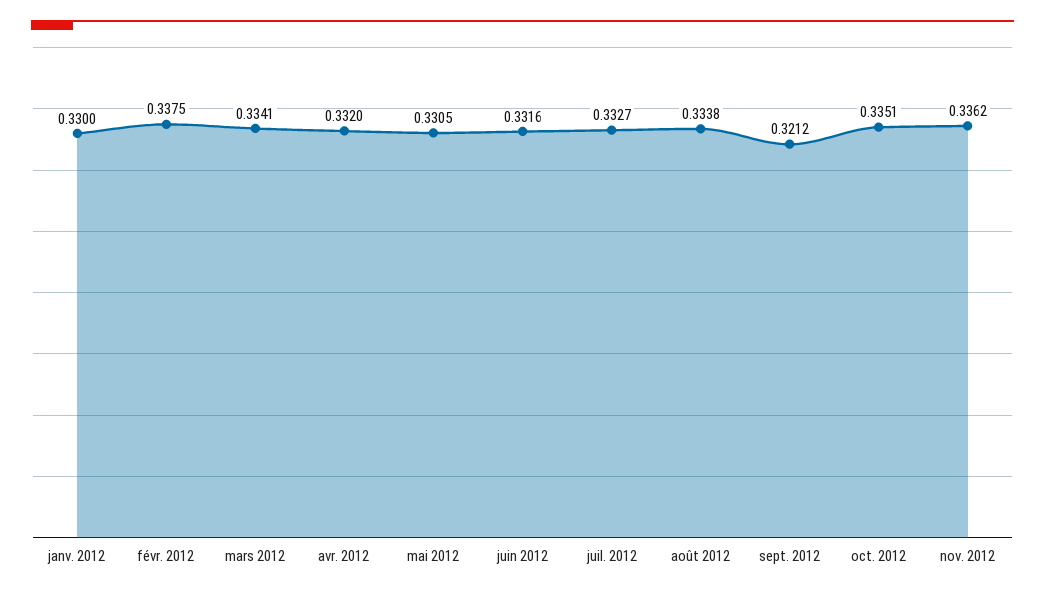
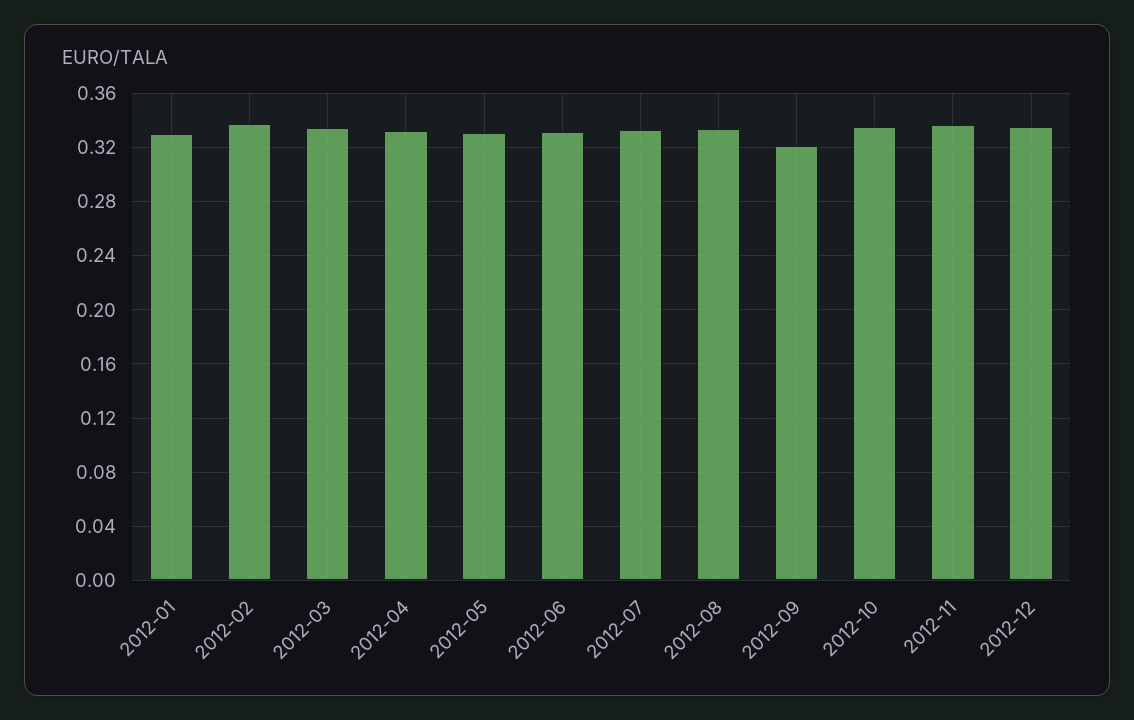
2012-12: none -> 0.335

